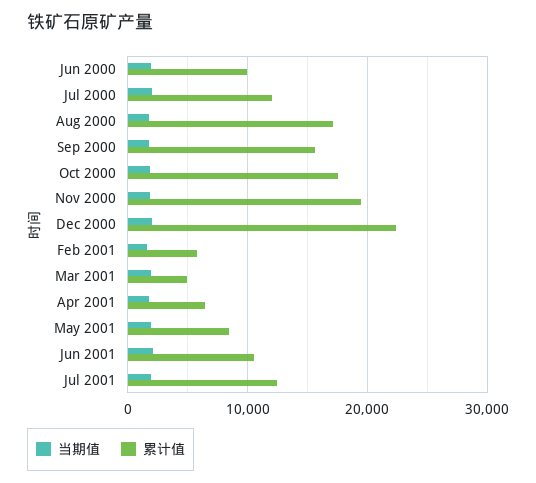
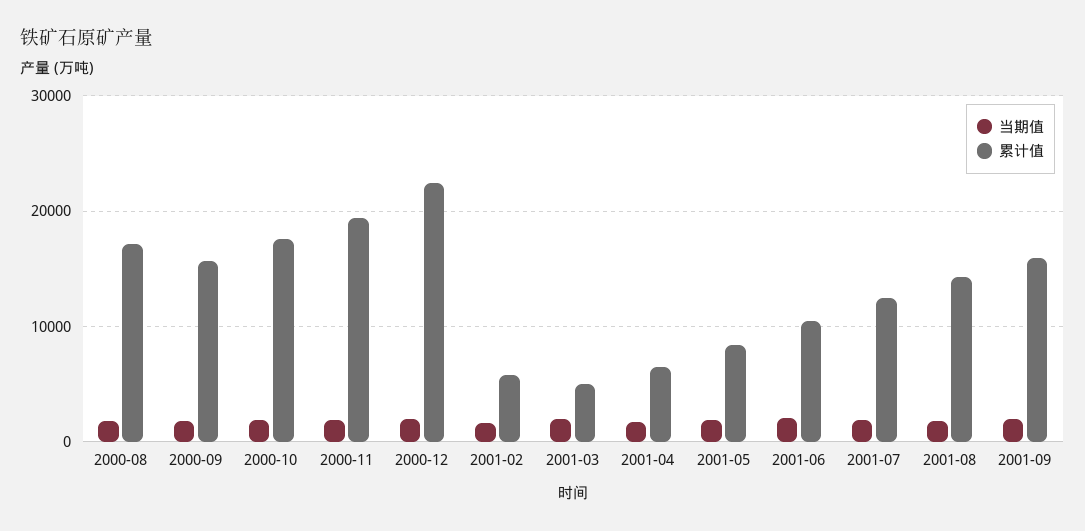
当期值, Jun 2000: 2000 -> none
累计值, Jun 2000: 10000 -> none
当期值, Jul 2000: 2000 -> none
累计值, Jul 2000: 12000 -> none
当期值, 2001-08: none -> 2000
累计值, 2001-08: none -> 14000
当期值, 2001-09: none -> 2000
累计值, 2001-09: none -> 16000

